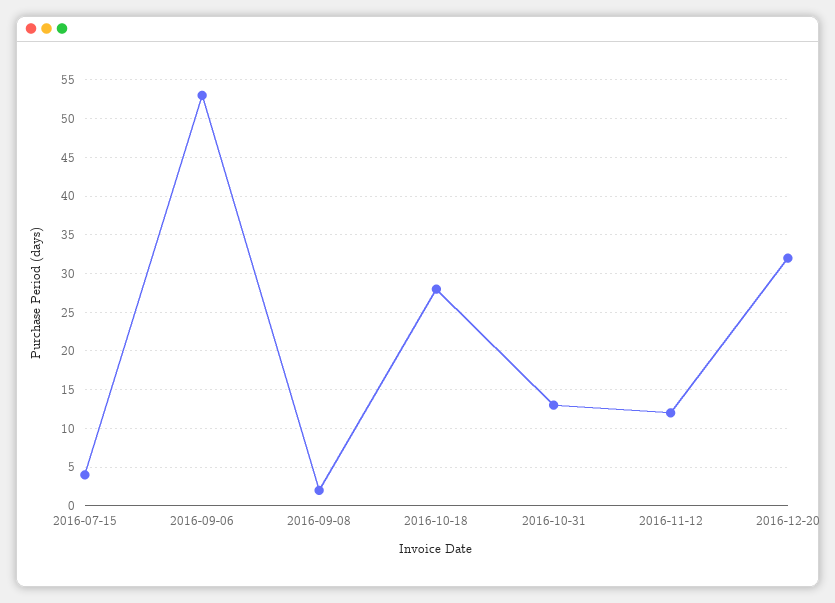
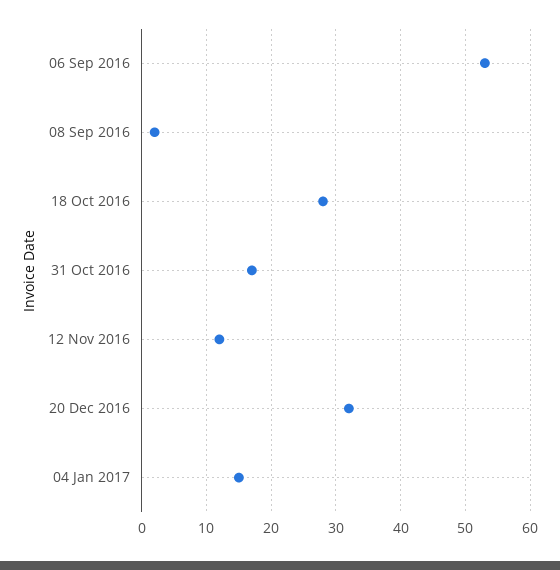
2016-07-15: 4 -> none
2016-10-31: 13 -> 17
04 Jan 2017: none -> 15

